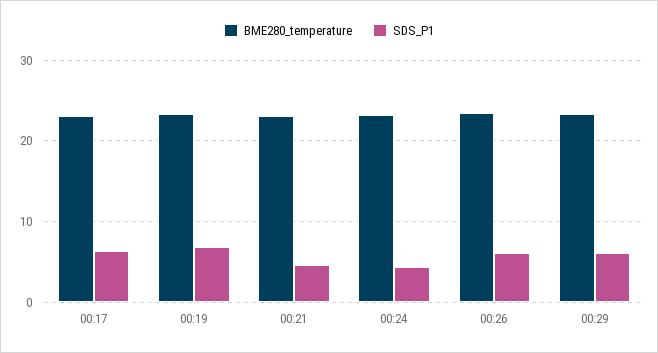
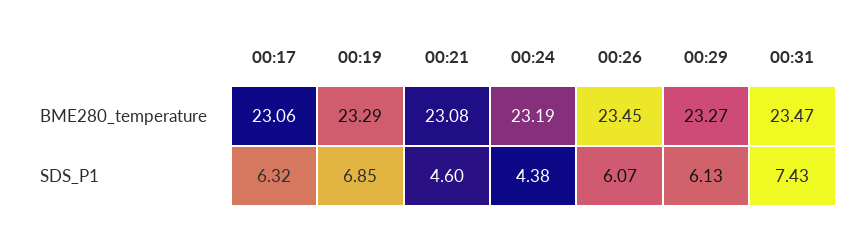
BME280_temperature, 00:31: none -> 23.47
SDS_P1, 00:31: none -> 7.43

